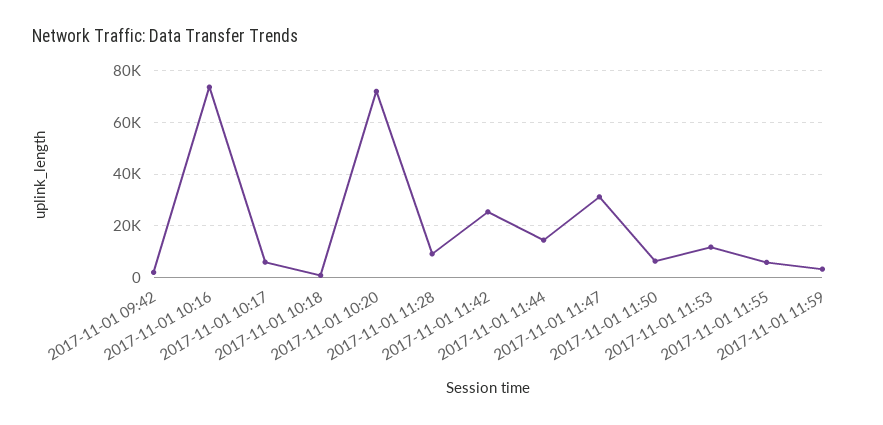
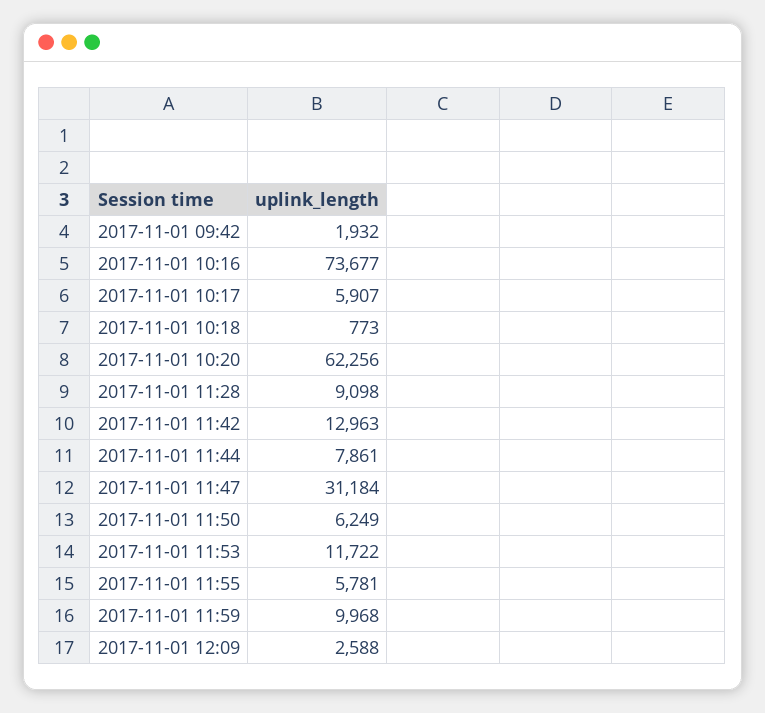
2017-11-01 10:20: 72500 -> 62256
2017-11-01 11:42: 25000 -> 12963
2017-11-01 11:44: 15000 -> 7861
2017-11-01 11:59: 2500 -> 9968
2017-11-01 12:09: none -> 2588

